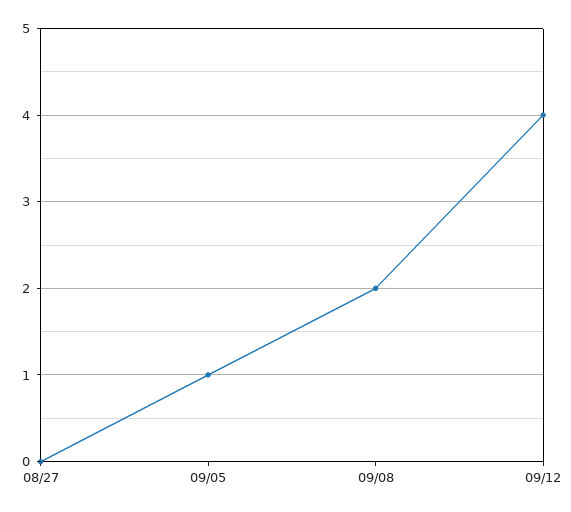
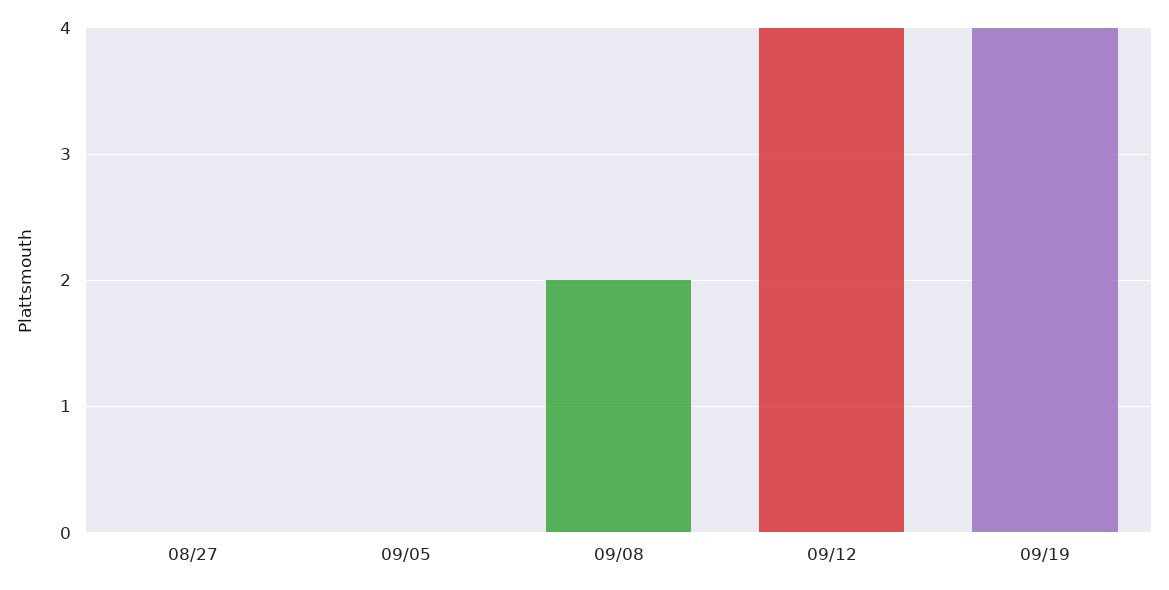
09/05: 1 -> 0
09/19: none -> 4

